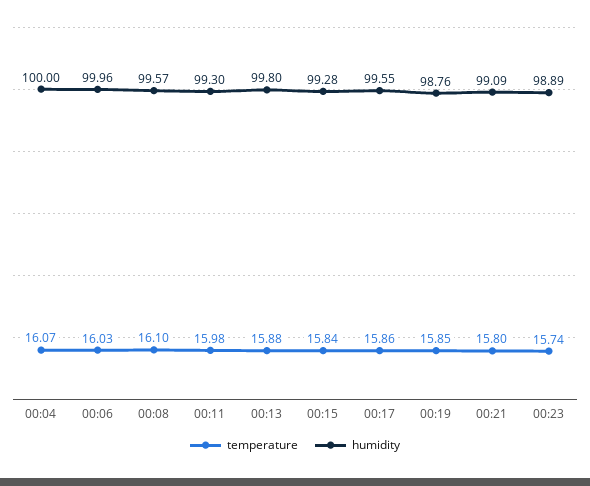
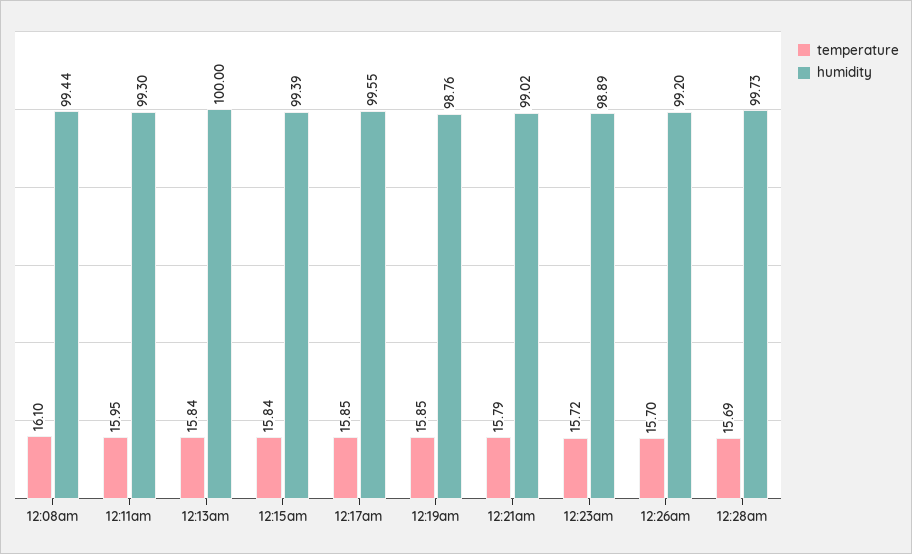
temperature, 00:04: 16.07 -> none
humidity, 00:04: 100 -> none
temperature, 00:06: 16.03 -> none
humidity, 00:06: 99.96 -> none
humidity, 00:08: 99.57 -> 99.44
temperature, 00:11: 15.98 -> 15.95
temperature, 00:13: 15.88 -> 15.84
humidity, 00:13: 99.8 -> 100
humidity, 00:15: 99.28 -> 99.39
temperature, 00:17: 15.86 -> 15.85
temperature, 00:21: 15.8 -> 15.79
humidity, 00:21: 99.09 -> 99.02
temperature, 00:23: 15.74 -> 15.72
temperature, 12:26am: none -> 15.7
humidity, 12:26am: none -> 99.2
temperature, 12:28am: none -> 15.69
humidity, 12:28am: none -> 99.73

